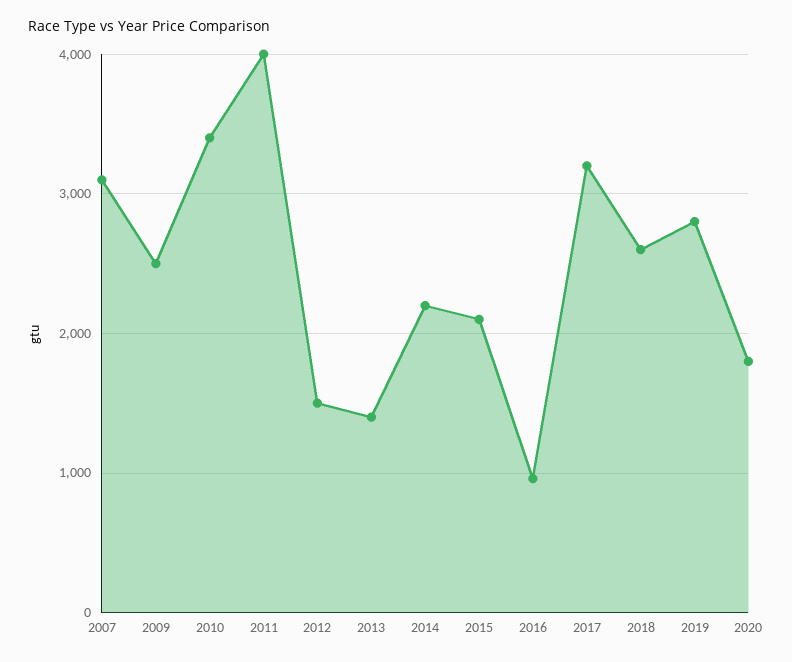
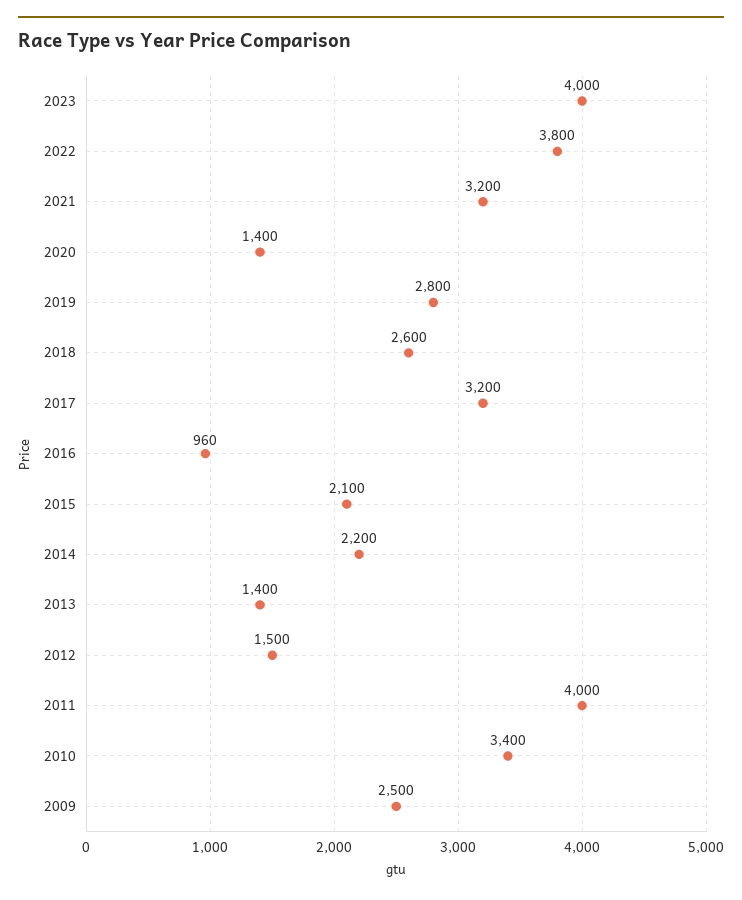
2007: 3100 -> none
2020: 1800 -> 1400
2023: none -> 4000
2022: none -> 3800
2021: none -> 3200

